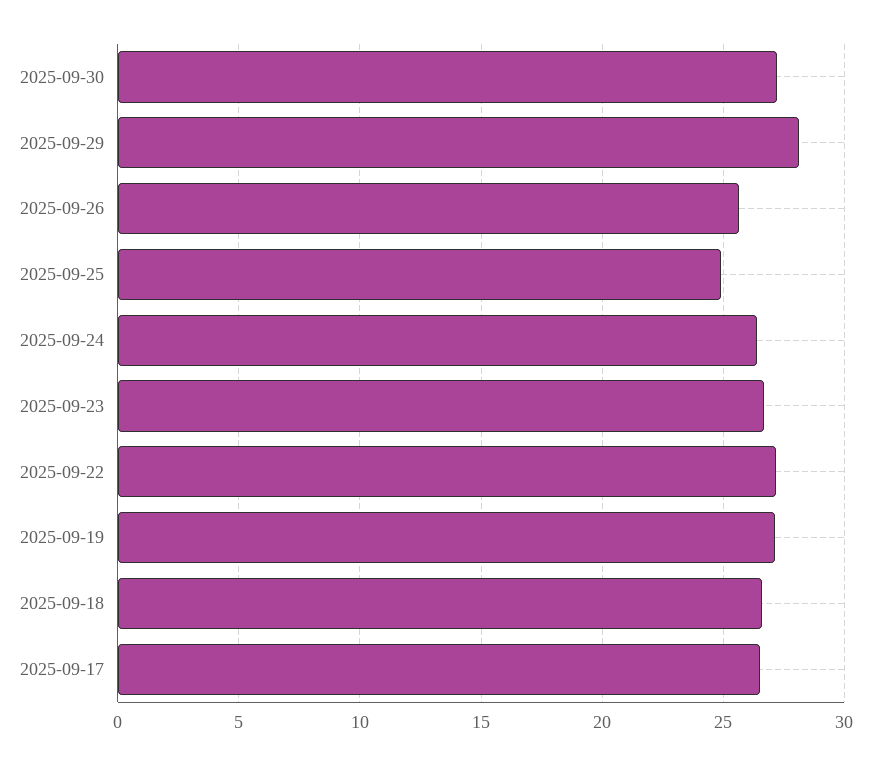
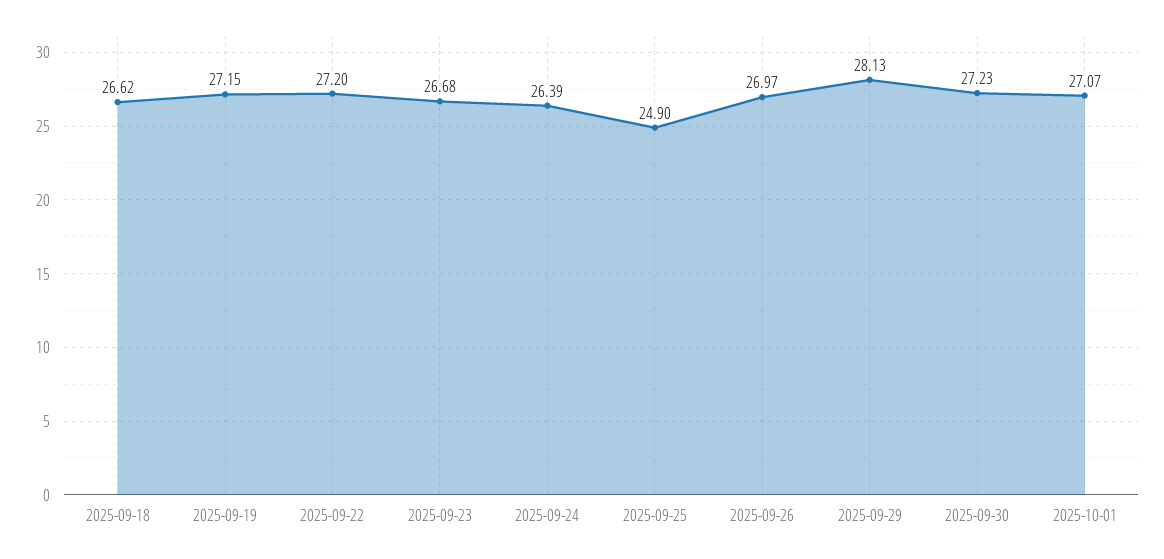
2025-09-26: 25.5 -> 26.97
2025-09-17: 26.5 -> none
2025-10-01: none -> 27.07

